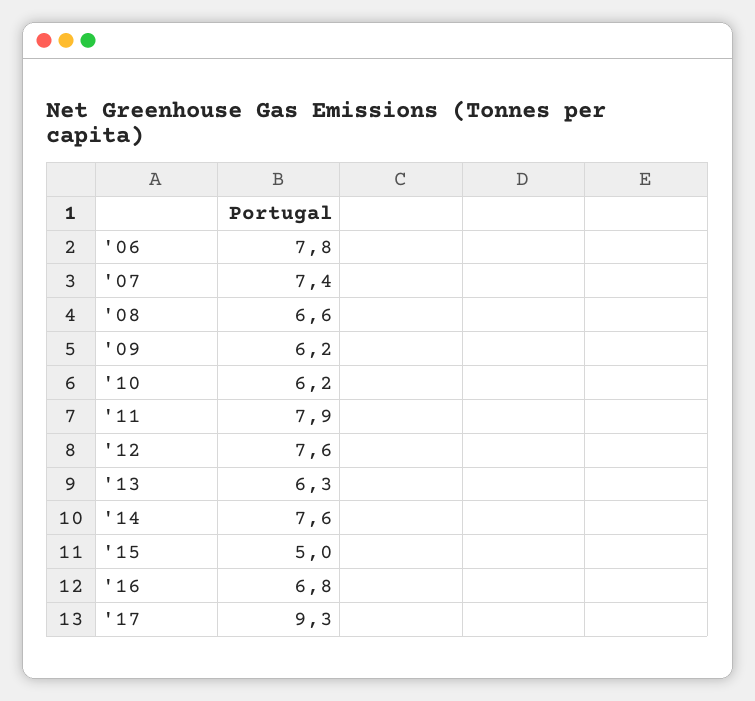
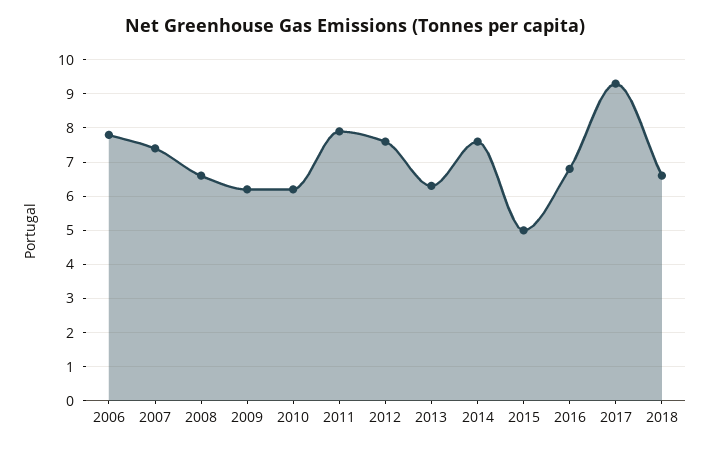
2018: none -> 6.5

